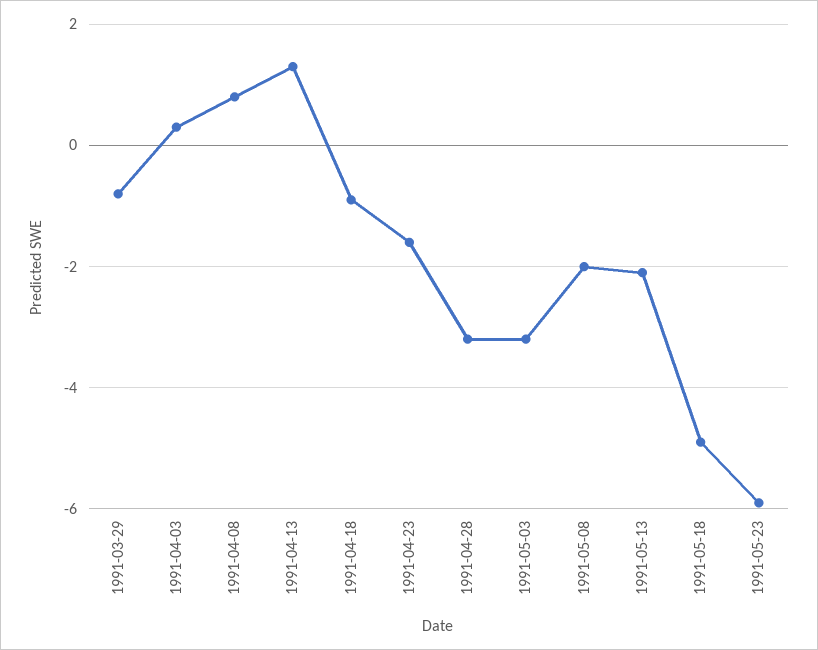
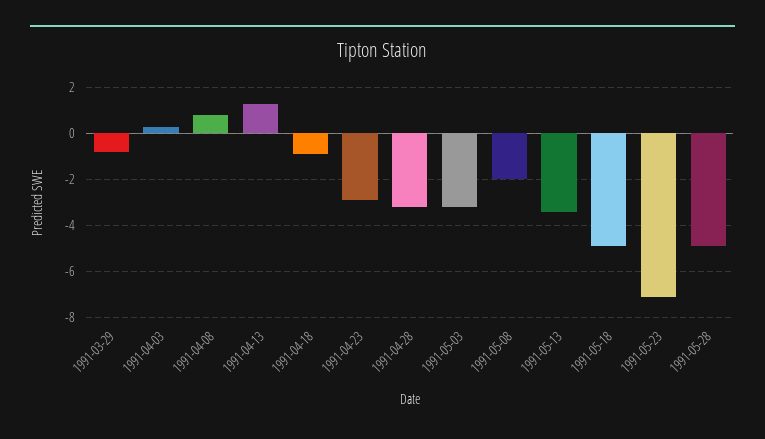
1991-04-23: -1.5 -> -3
1991-05-13: -2 -> -3.5
1991-05-23: -6 -> -7
1991-05-28: none -> -5

